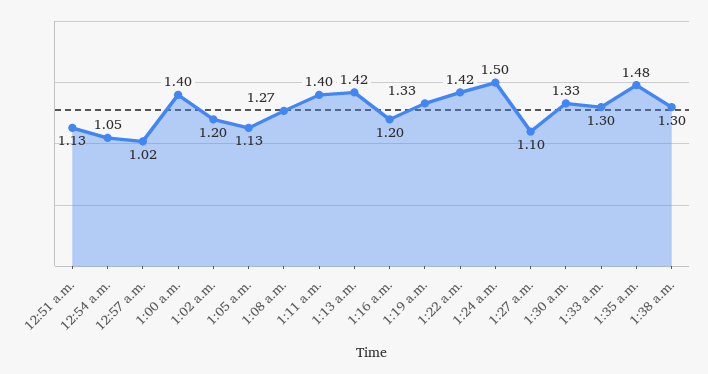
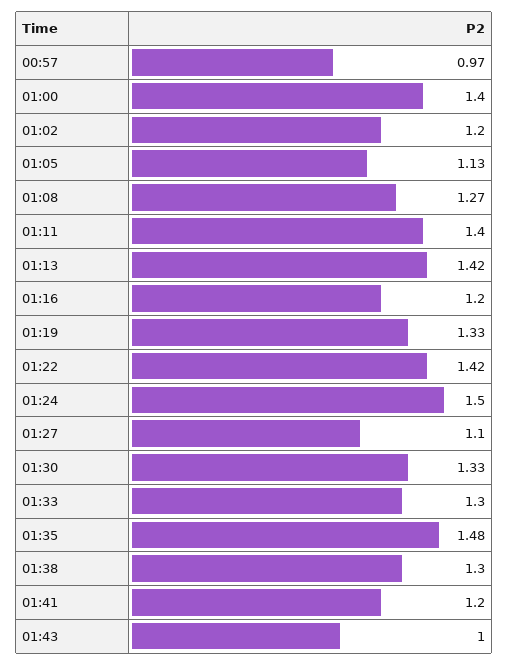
12:51 a.m.: 1.13 -> none
12:54 a.m.: 1.05 -> none
12:57 a.m.: 1.02 -> 0.97
01:41: none -> 1.2
01:43: none -> 1

